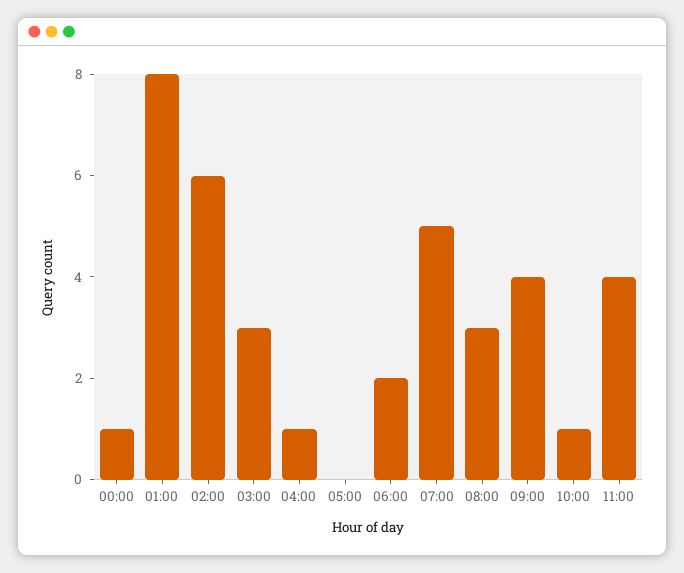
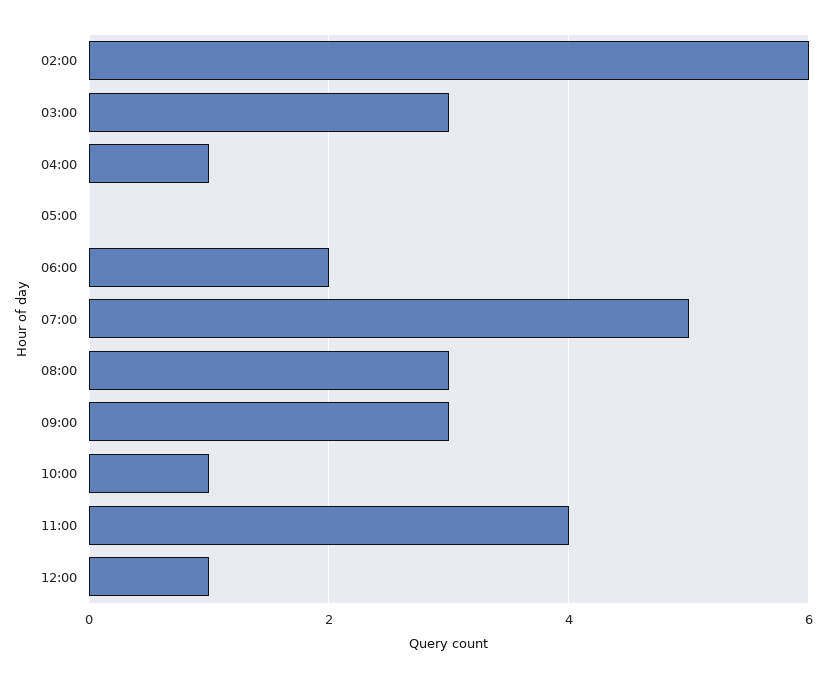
00:00: 1 -> none
01:00: 8 -> none
09:00: 4 -> 3
12:00: none -> 1

